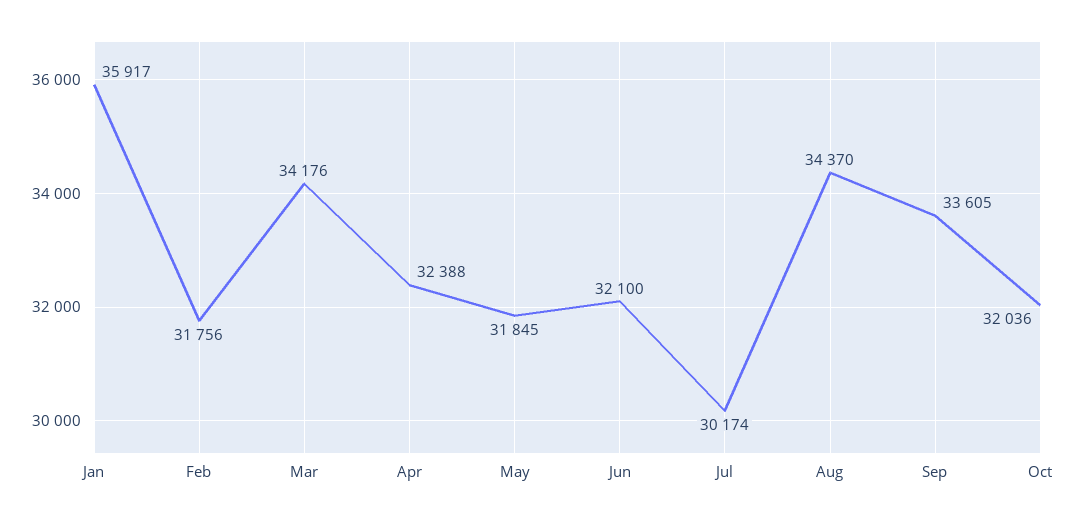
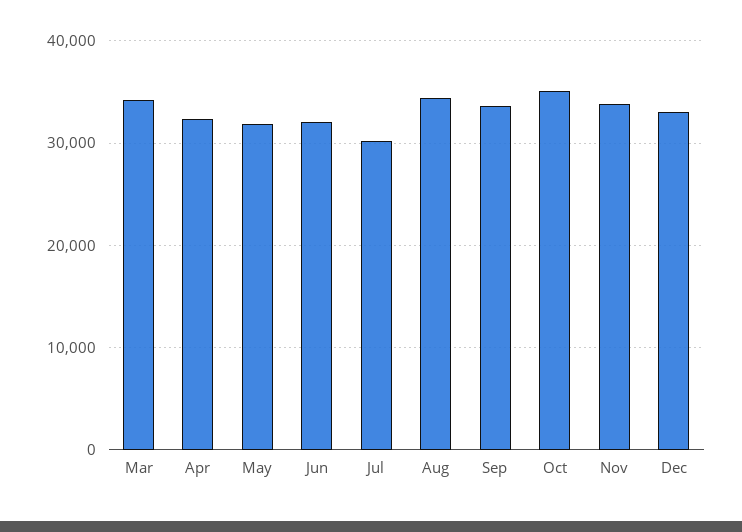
Jan: 35917 -> none
Feb: 31756 -> none
Oct: 32036 -> 35000
Nov: none -> 34000
Dec: none -> 33000

